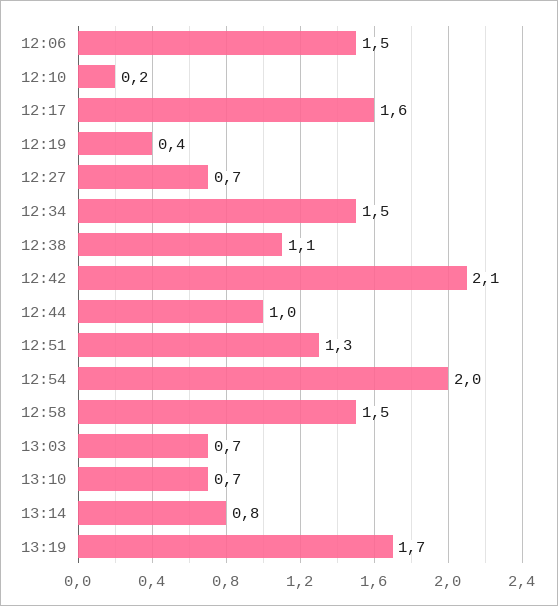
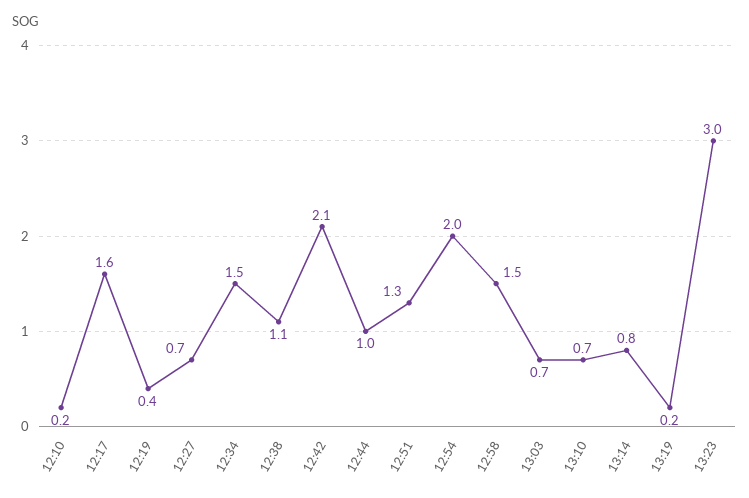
12:06: 1.5 -> none
13:19: 1.7 -> 0.2
13:23: none -> 3

